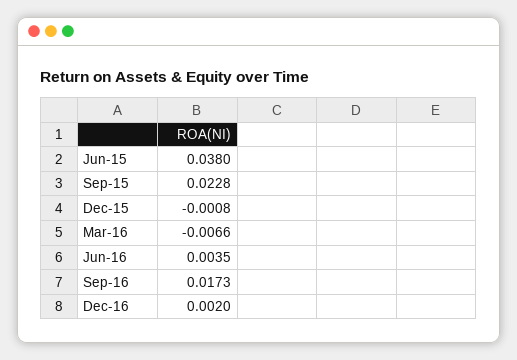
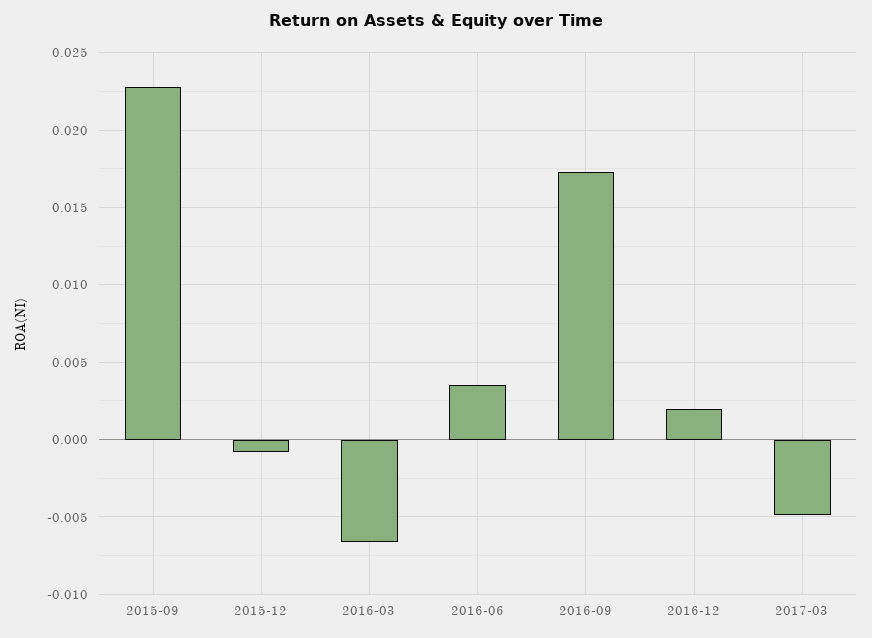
Jun-15: 0.038 -> none
2017-03: none -> -0.005

